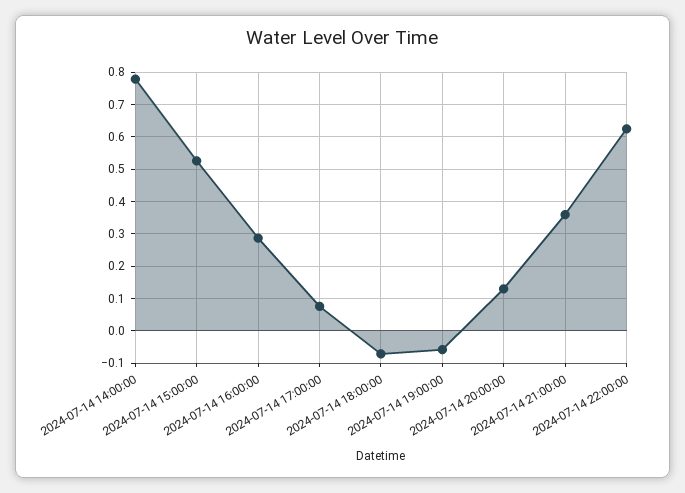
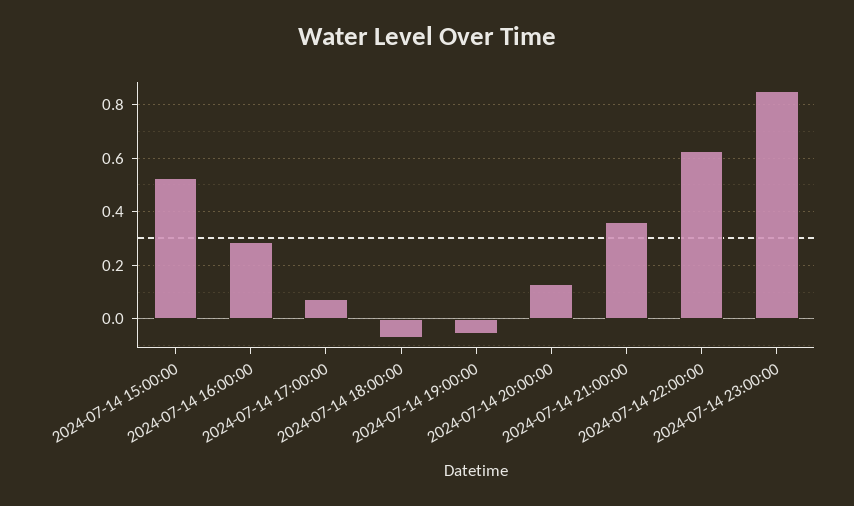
2024-07-14 14:00:00: 0.78 -> none
2024-07-14 23:00:00: none -> 0.85

